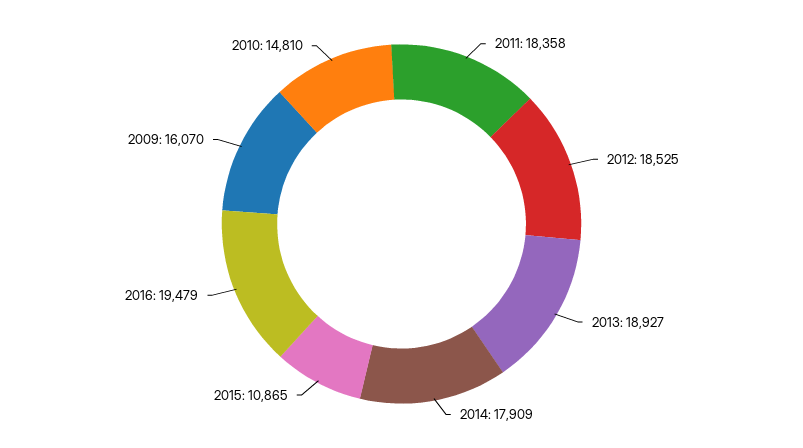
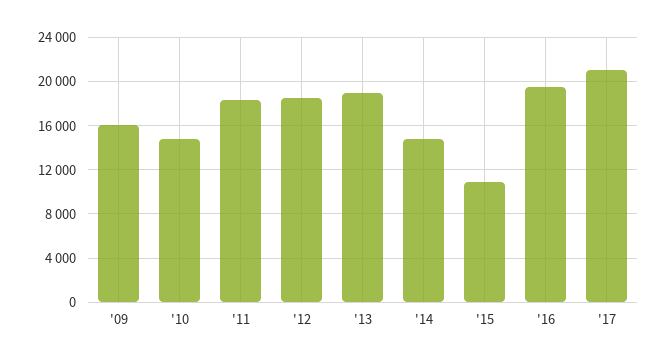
2014: 17909 -> 15000
'17: none -> 21000

